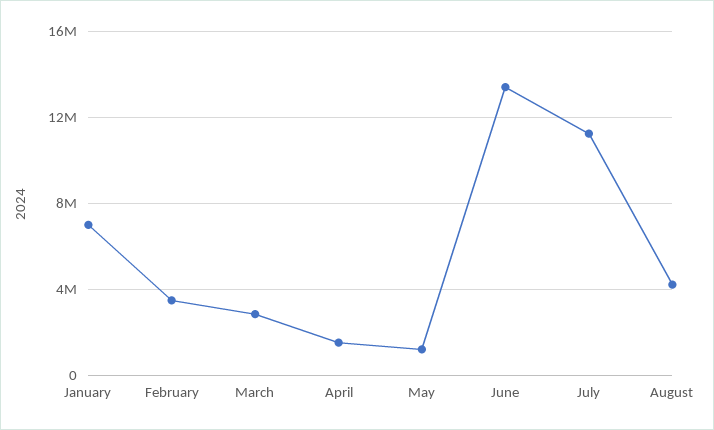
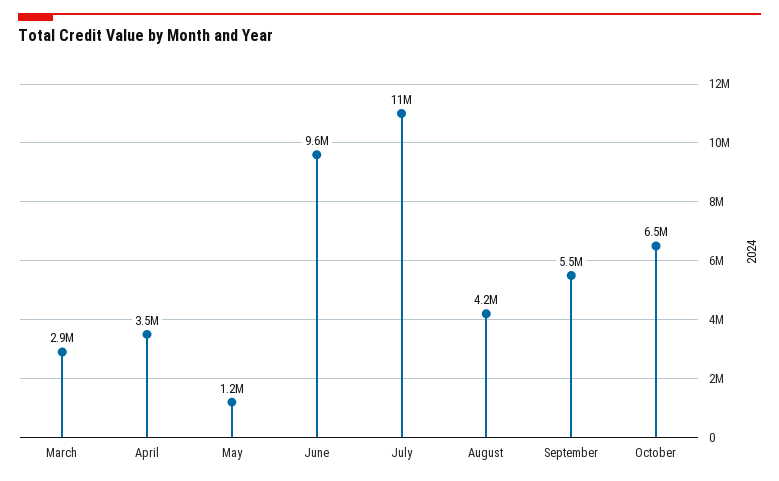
January: 7000000 -> none
February: 3500000 -> none
April: 1500000 -> 3500000
June: 13500000 -> 9600000
September: none -> 5500000
October: none -> 6500000

